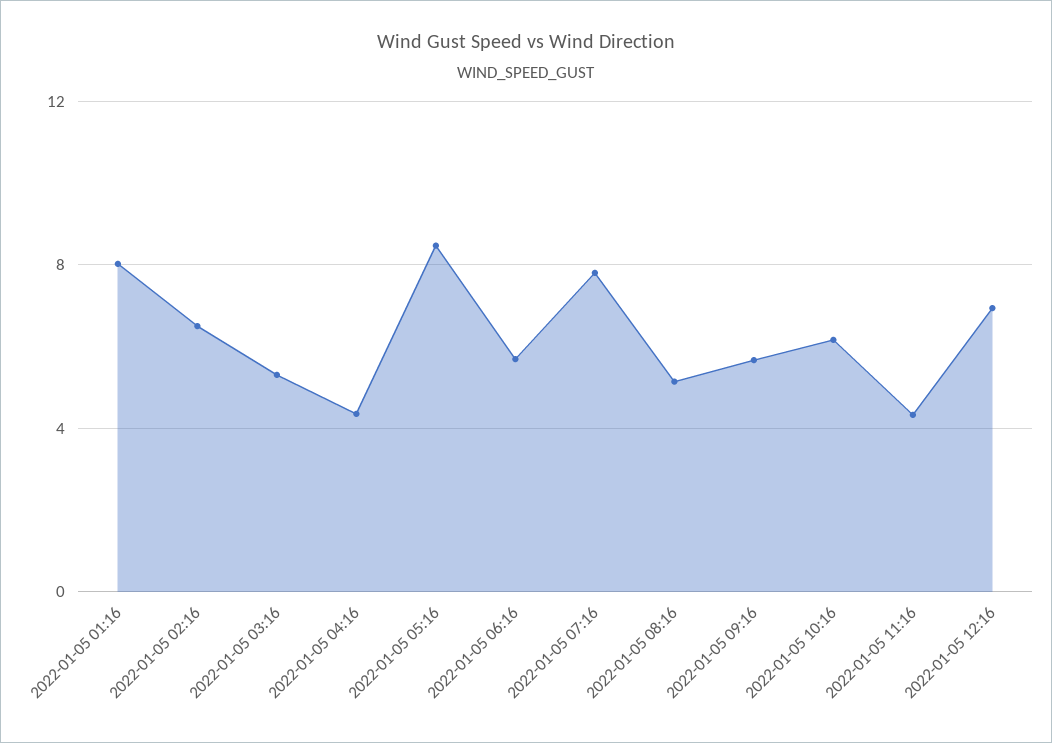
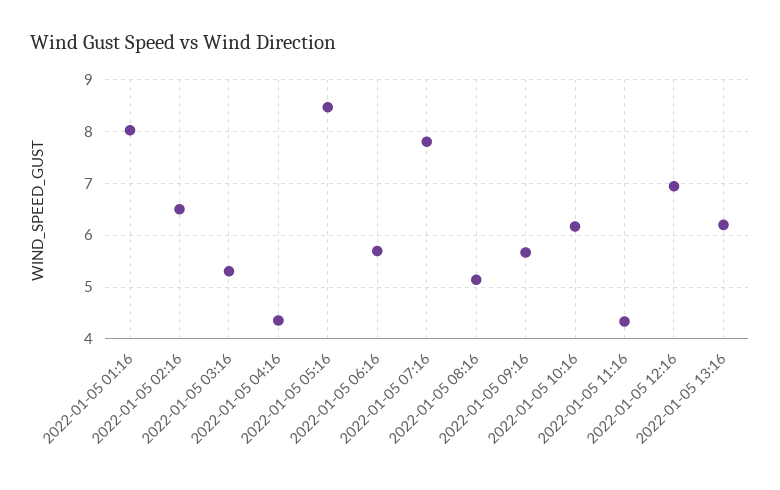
2022-01-05 13:16: none -> 6.2

